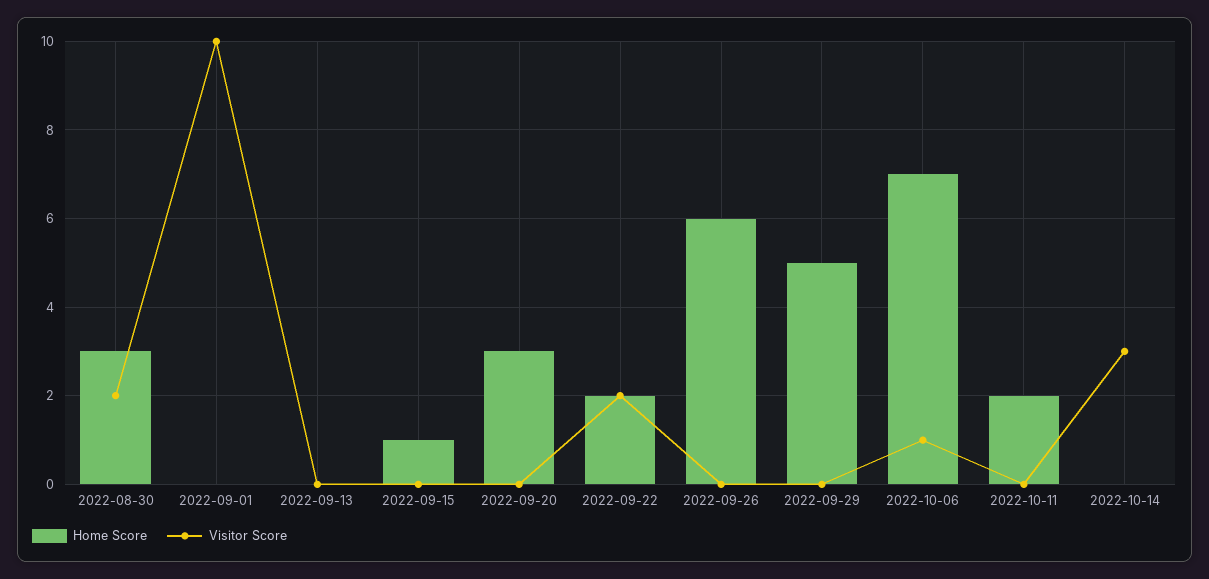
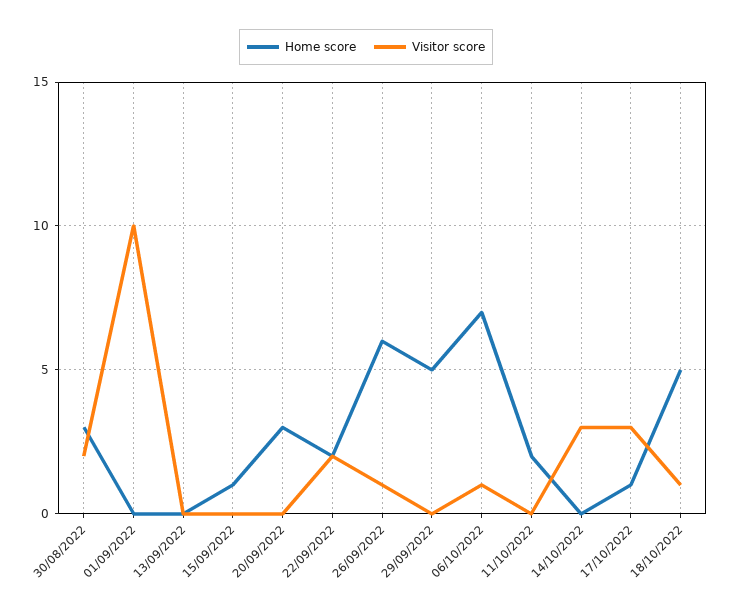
Visitor Score, 2022-09-26: 0 -> 1
Home Score, 17/10/2022: none -> 1
Visitor Score, 17/10/2022: none -> 3
Home Score, 18/10/2022: none -> 5
Visitor Score, 18/10/2022: none -> 1

